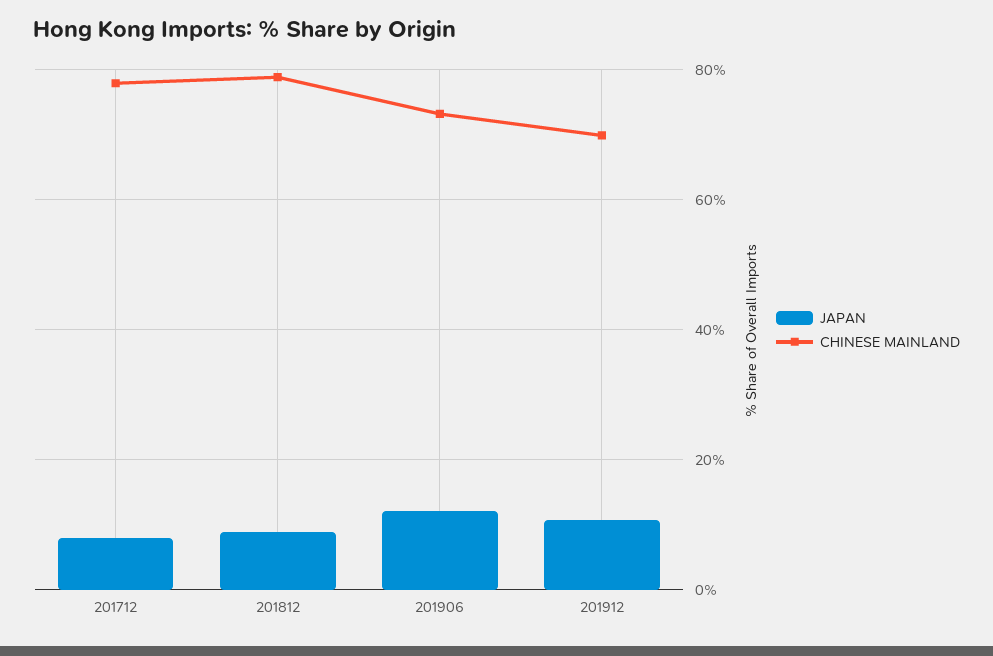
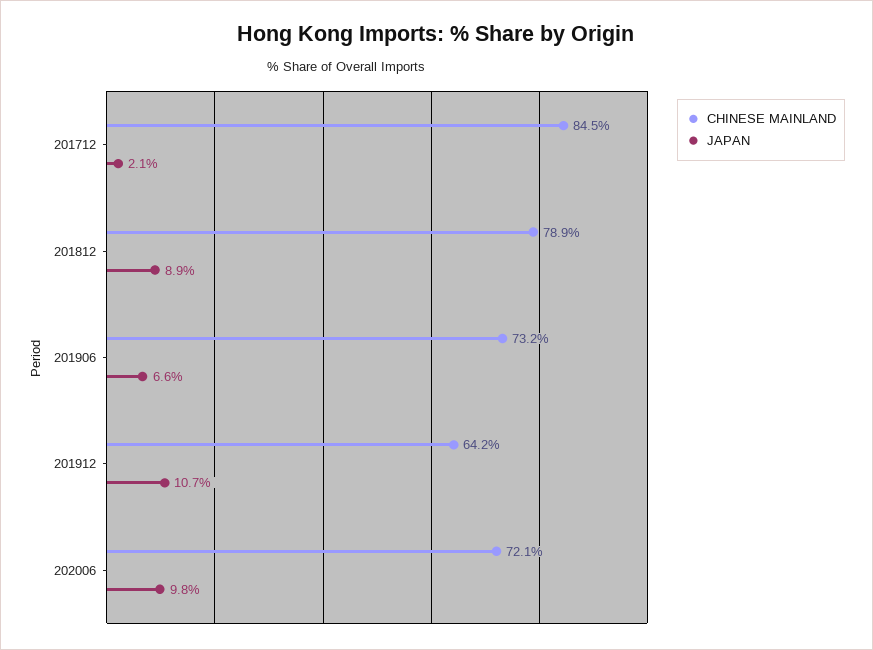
JAPAN, 201712: 8 -> 2.1
CHINESE MAINLAND, 201712: 78 -> 84.5
JAPAN, 201906: 12 -> 6.6
CHINESE MAINLAND, 201912: 70 -> 64.2
CHINESE MAINLAND, 202006: none -> 72.1
JAPAN, 202006: none -> 9.8

